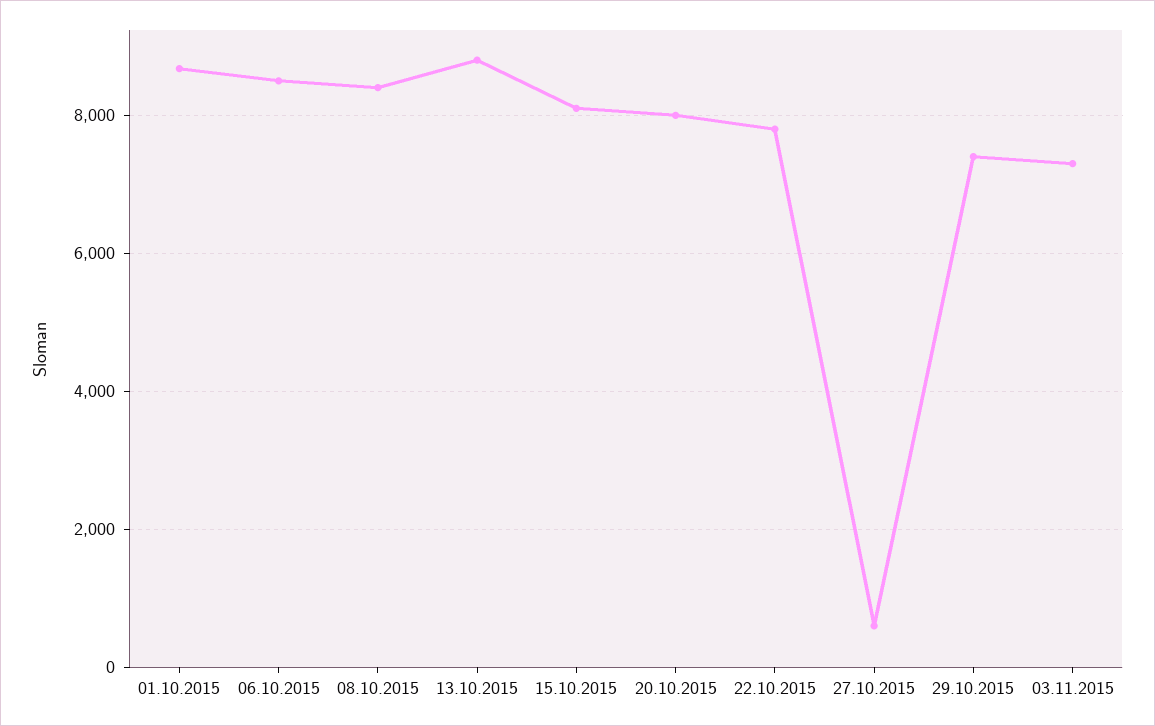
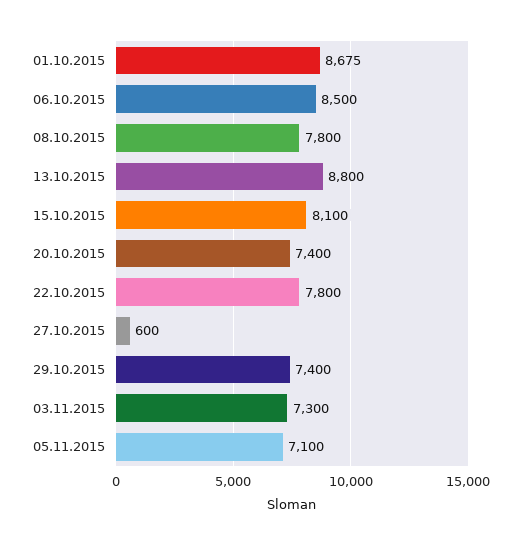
08.10.2015: 8400 -> 7800
20.10.2015: 8000 -> 7400
05.11.2015: none -> 7100

